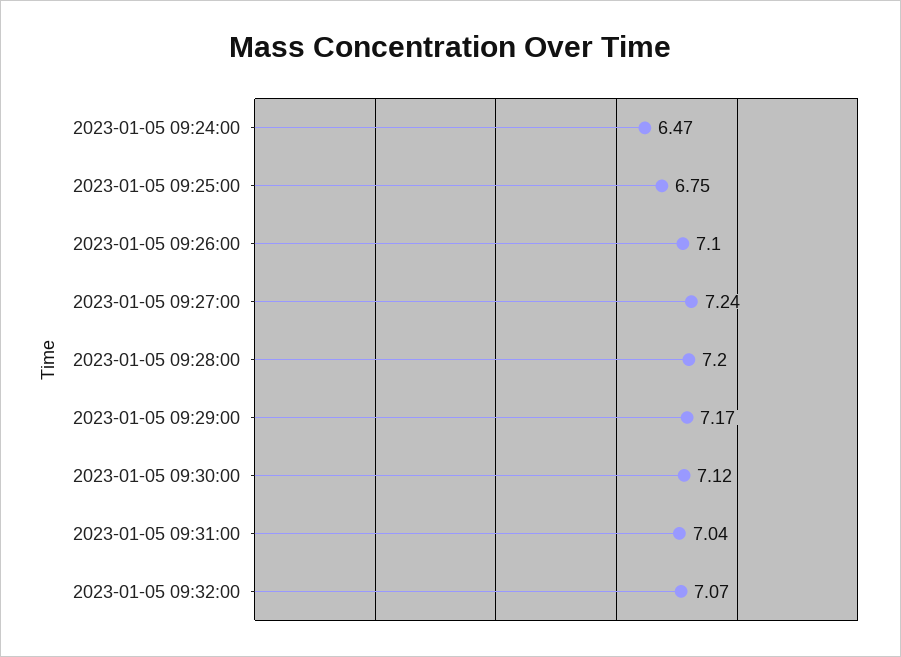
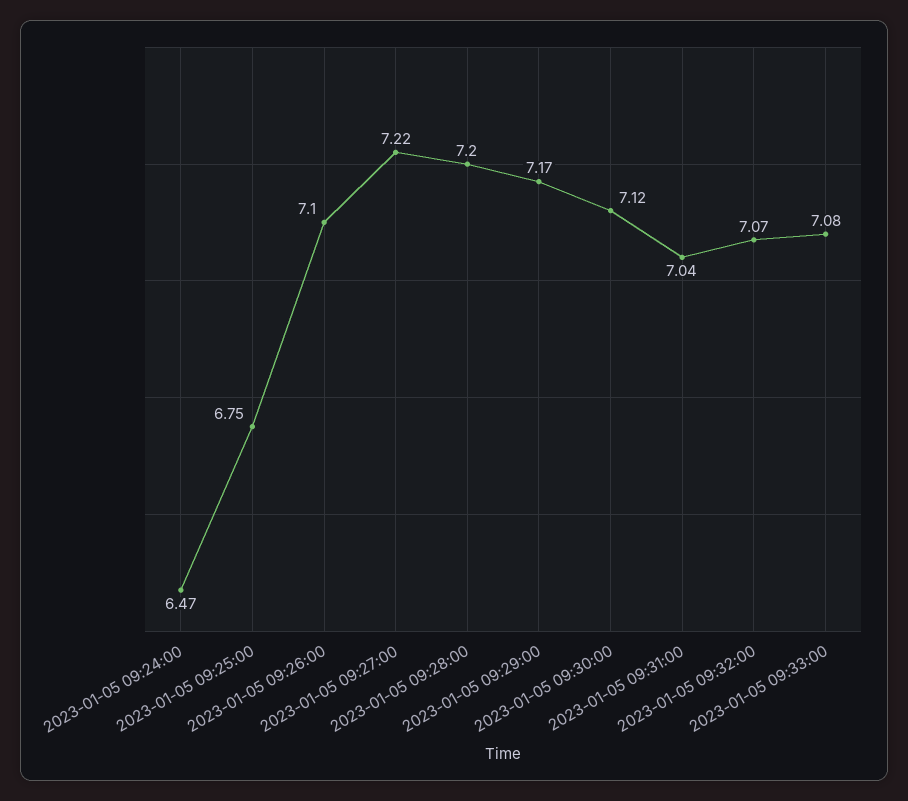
2023-01-05 09:27:00: 7.24 -> 7.22
2023-01-05 09:33:00: none -> 7.08

